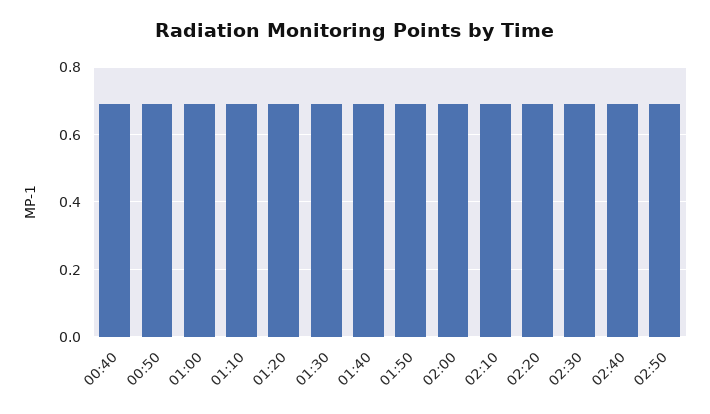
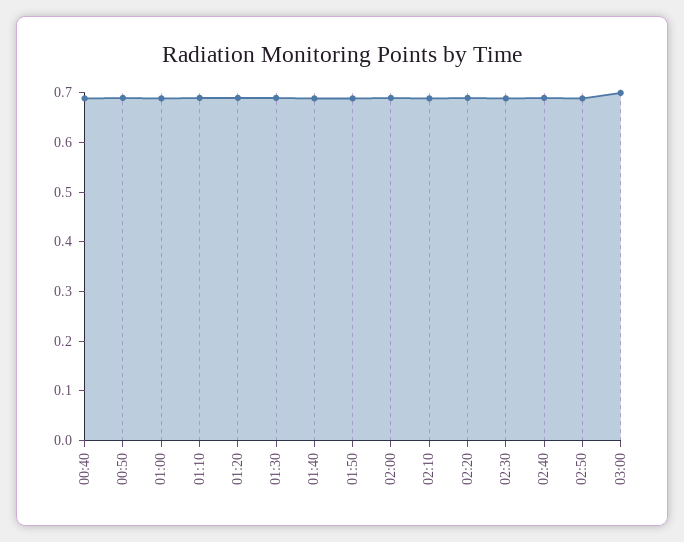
03:00: none -> 0.7

